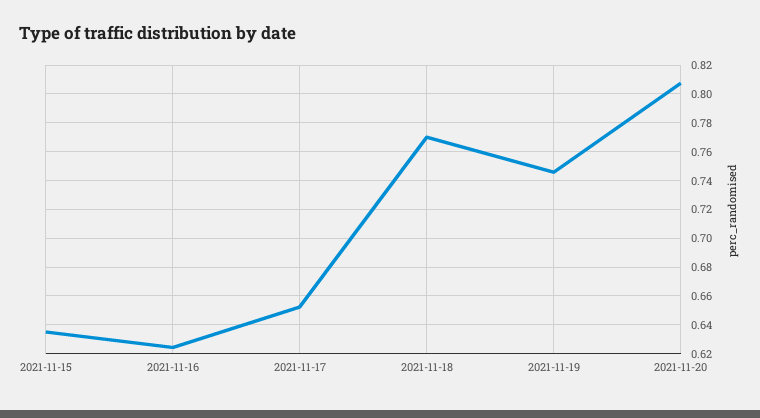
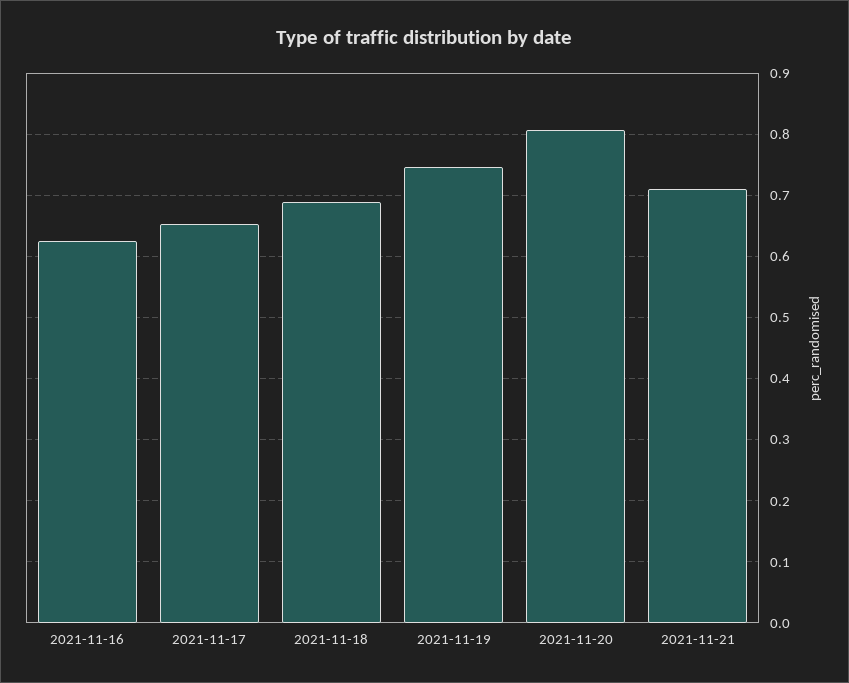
2021-11-15: 0.635 -> none
2021-11-18: 0.77 -> 0.69
2021-11-21: none -> 0.71

